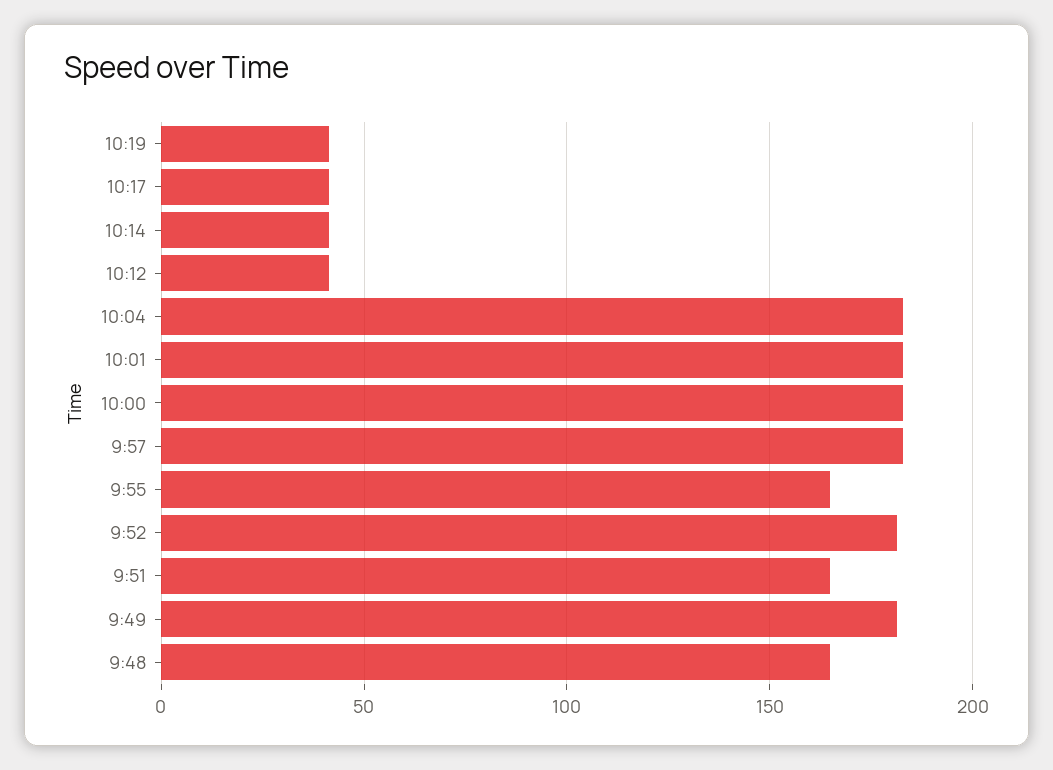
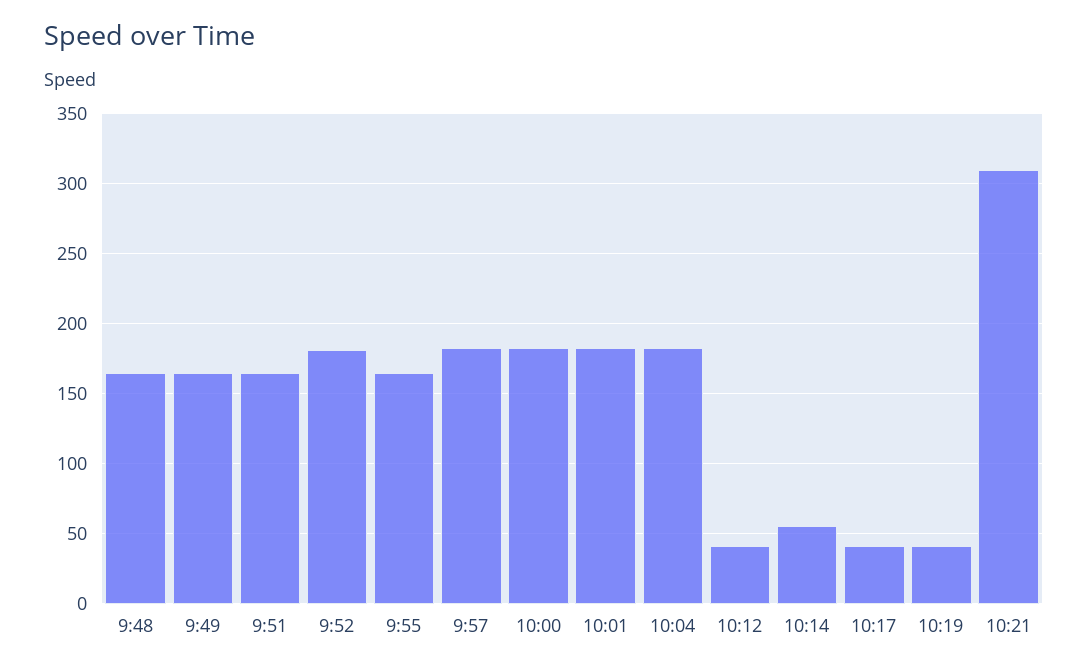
10:14: 40 -> 55
9:49: 180 -> 165
10:21: none -> 310

